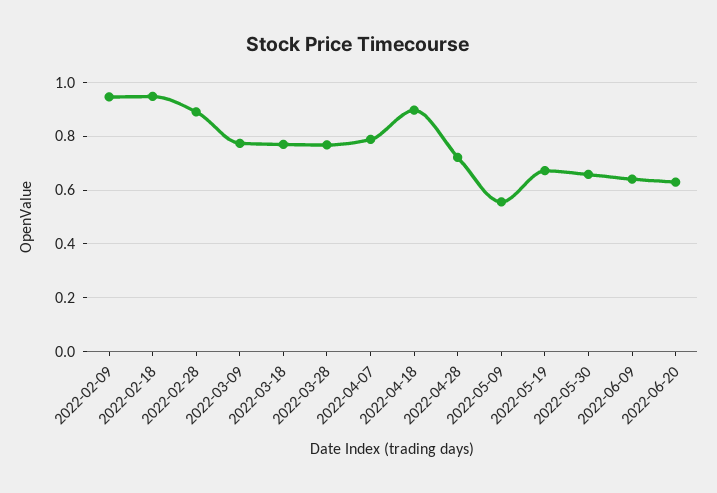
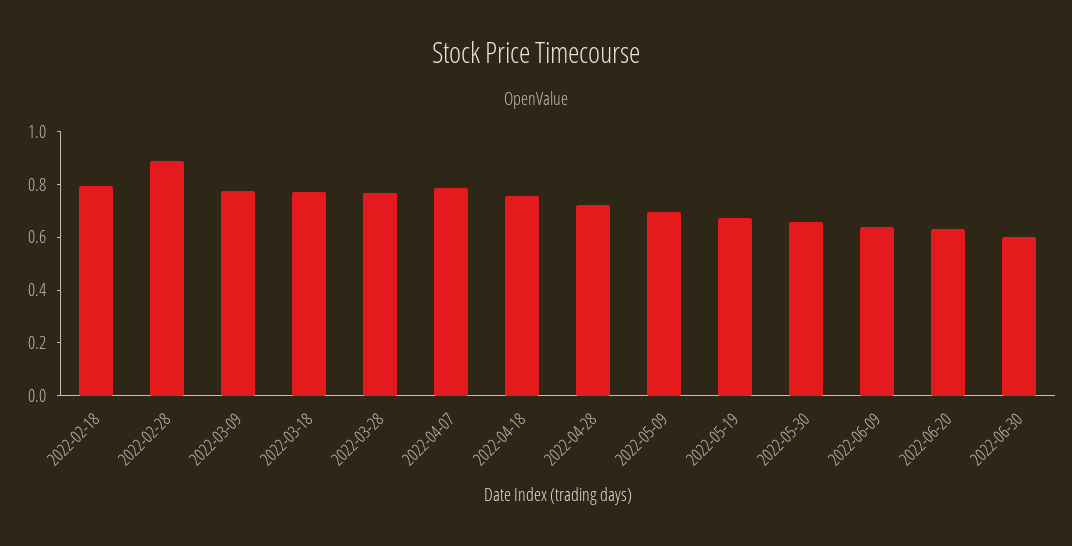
2022-02-09: 0.95 -> none
2022-02-18: 0.95 -> 0.8
2022-04-18: 0.9 -> 0.75
2022-05-09: 0.55 -> 0.7
2022-06-30: none -> 0.6

